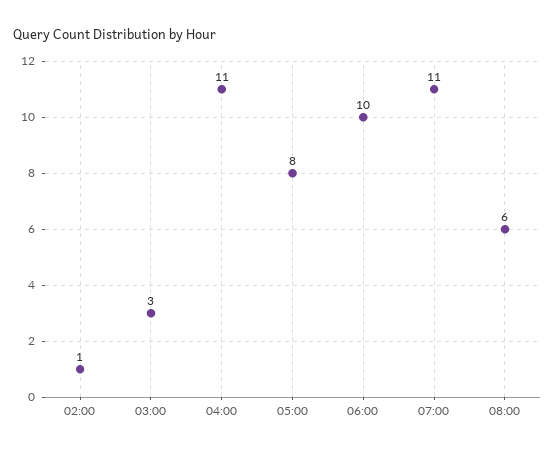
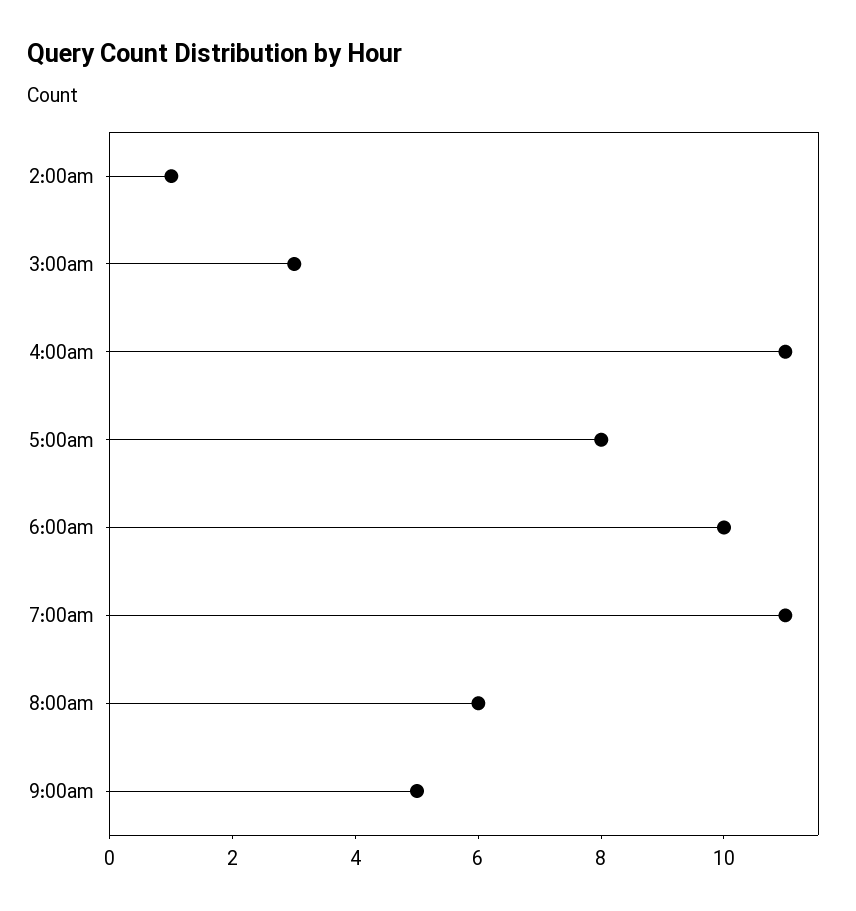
9:00am: none -> 5

